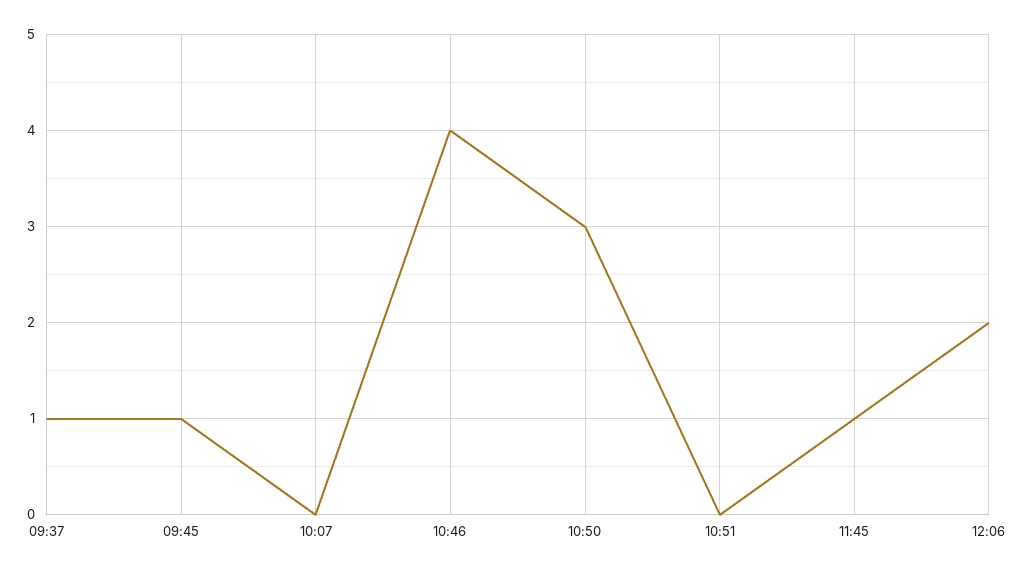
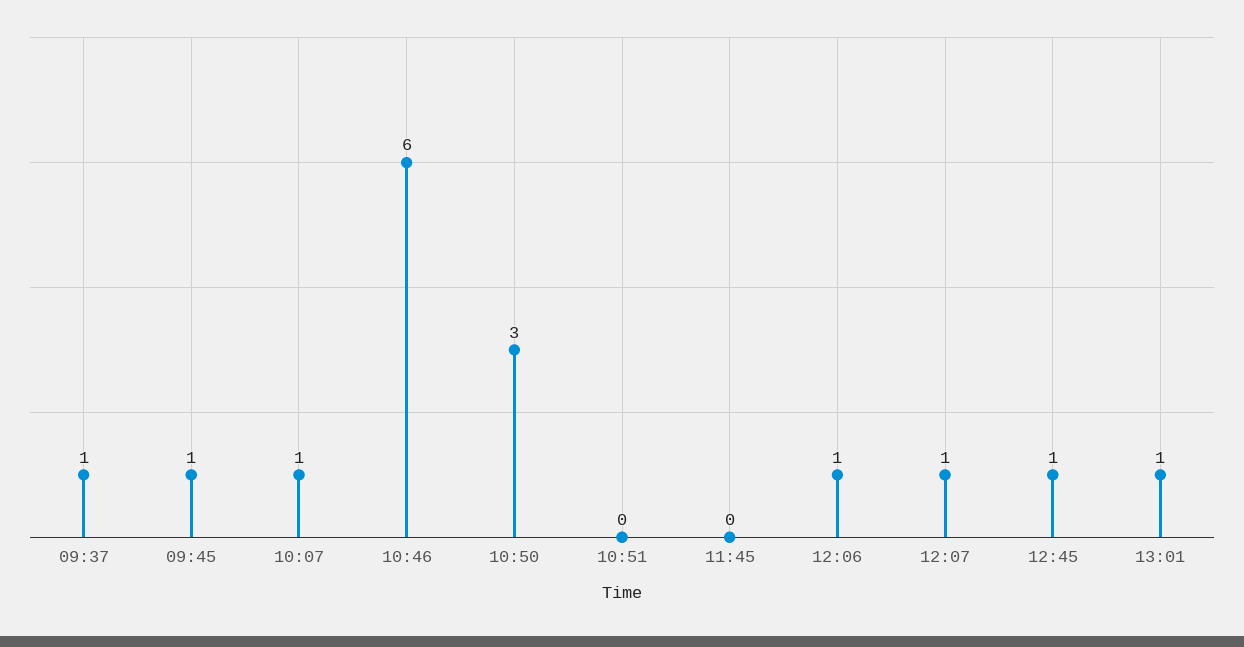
10:07: 0 -> 1
10:46: 4 -> 6
11:45: 1 -> 0
12:06: 2 -> 1
12:07: none -> 1
12:45: none -> 1
13:01: none -> 1

